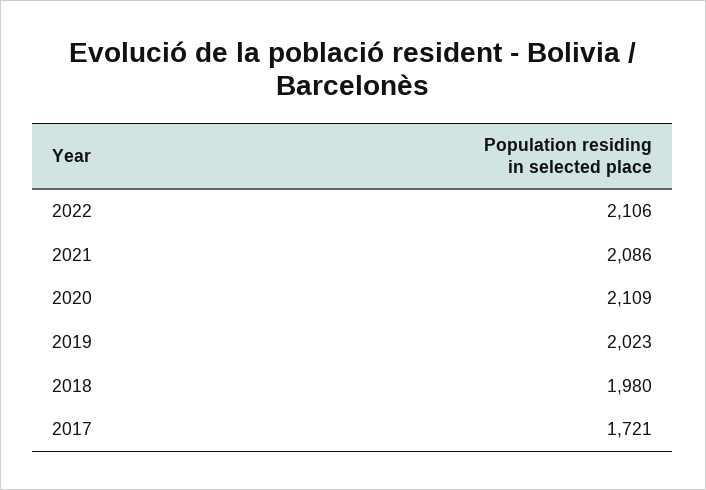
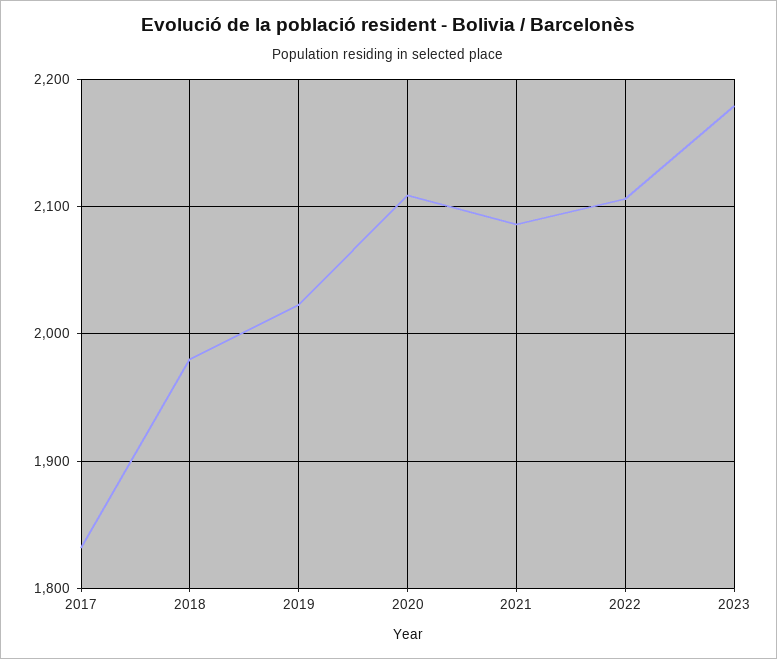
2017: 1721 -> 1830
2023: none -> 2180

